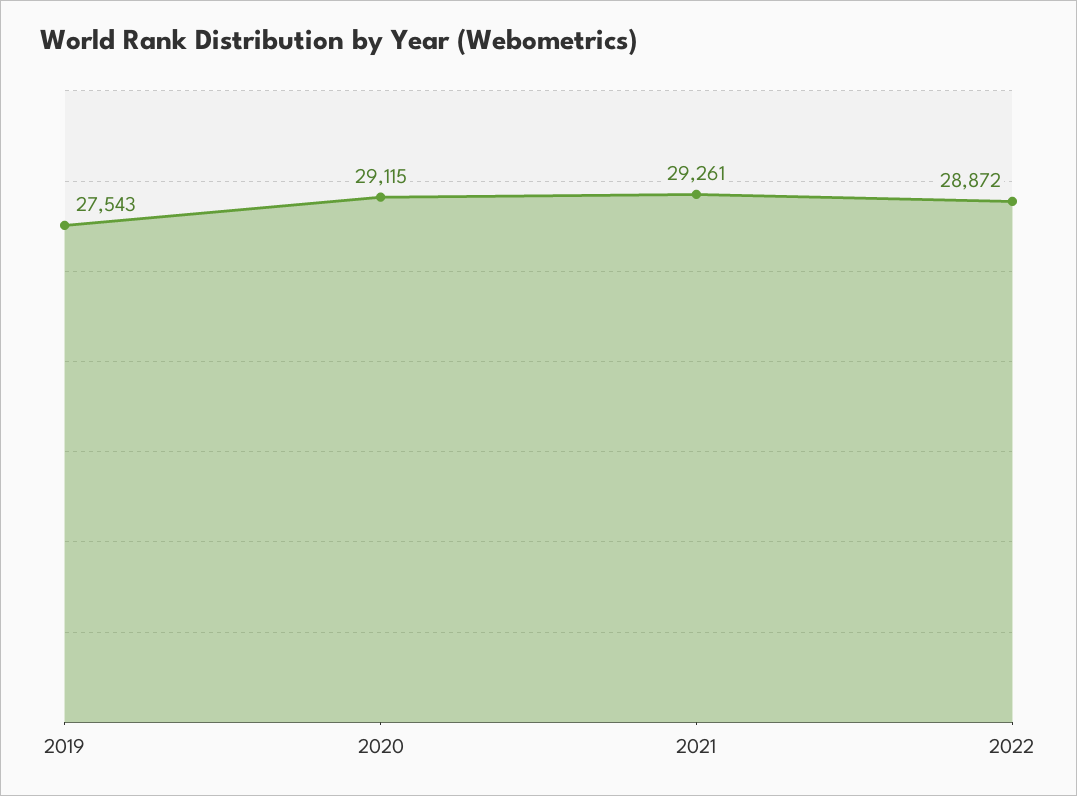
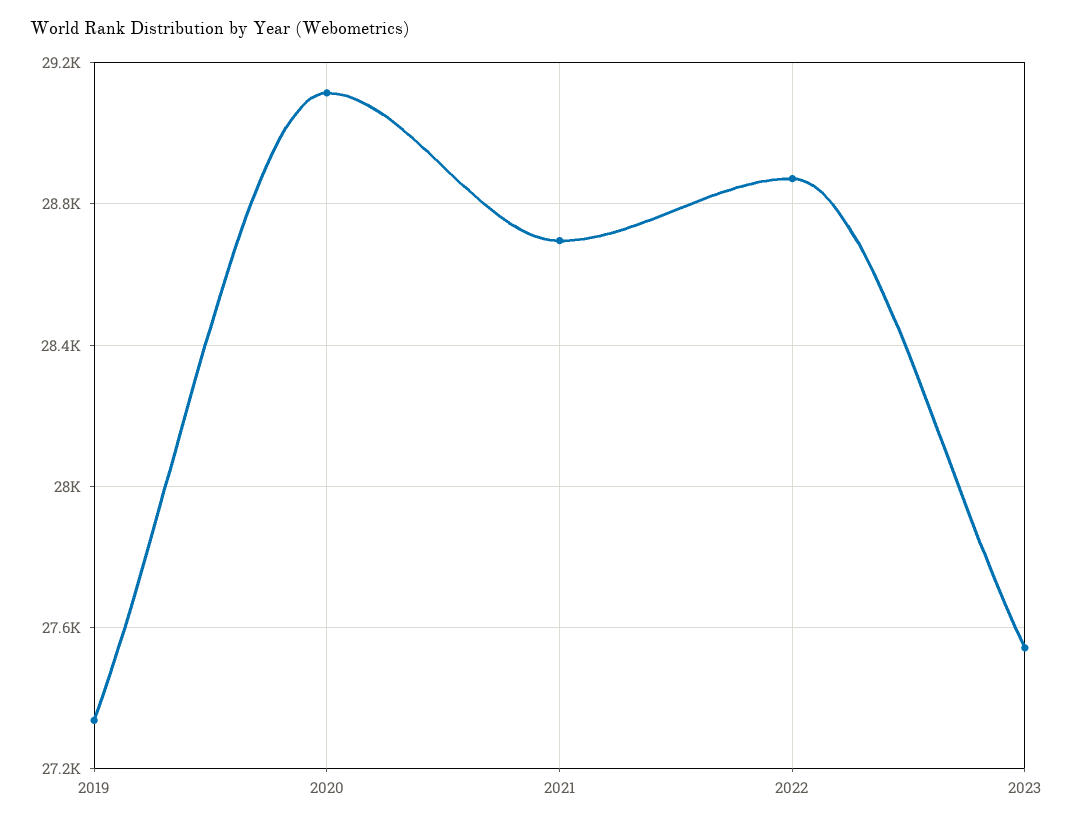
2019: 27543 -> 27350
2021: 29261 -> 28700
2023: none -> 27550

